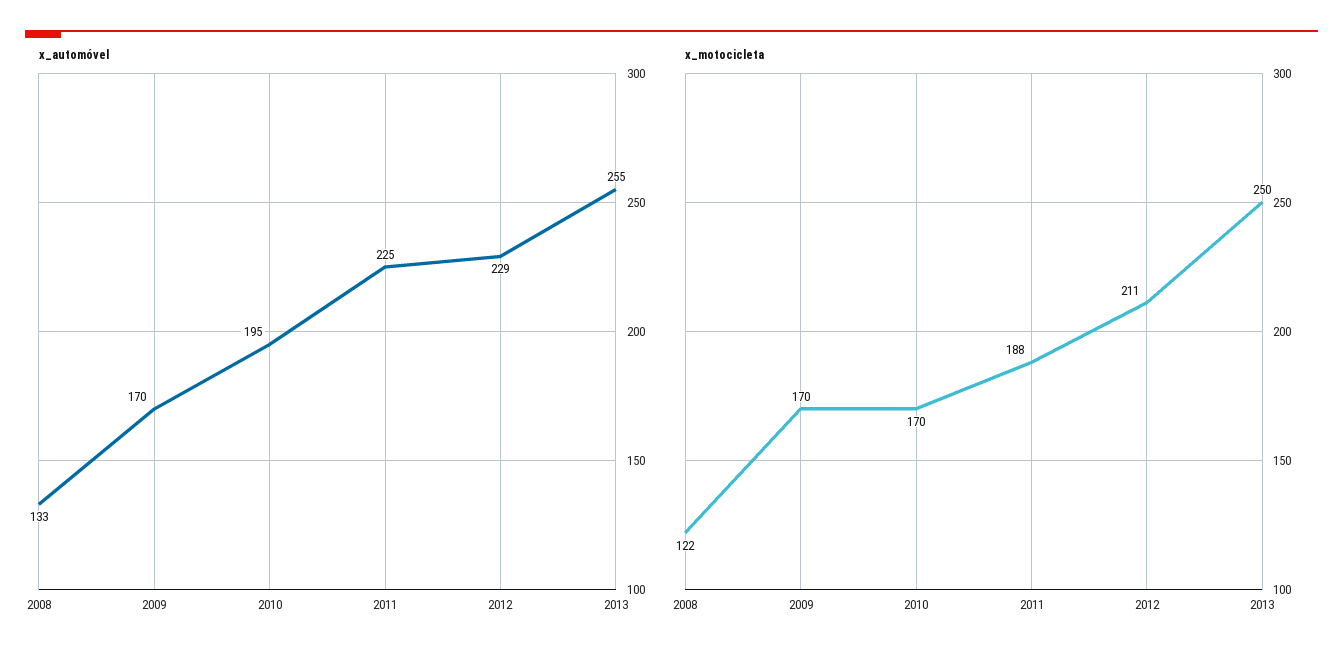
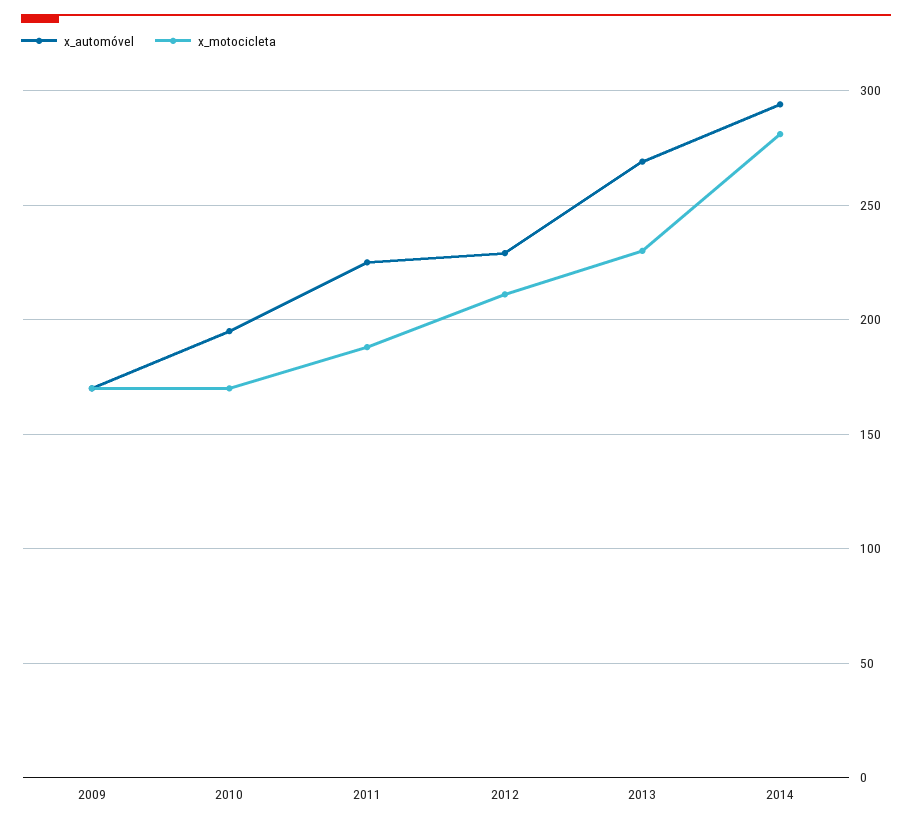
x_automóvel, 2008: 133 -> none
x_automóvel, 2013: 255 -> 270
x_motocicleta, 2008: 122 -> none
x_motocicleta, 2013: 250 -> 230
x_automóvel, 2014: none -> 295
x_motocicleta, 2014: none -> 280

